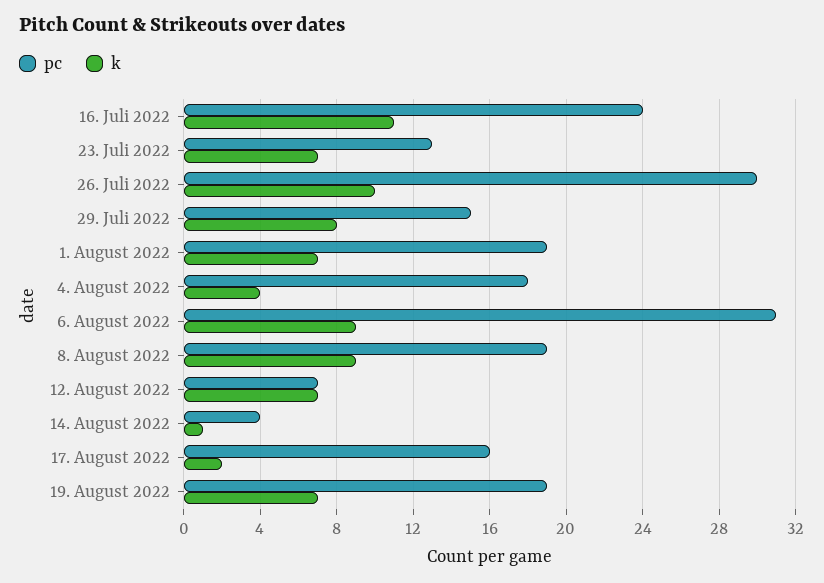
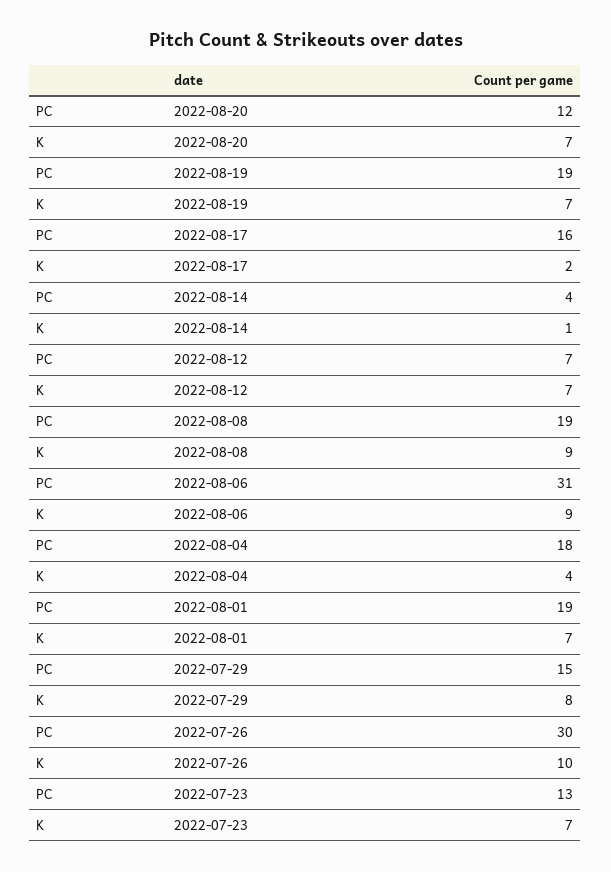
pc, 16. Juli 2022: 24 -> none
k, 16. Juli 2022: 11 -> none
pc, 2022-08-20: none -> 12
k, 2022-08-20: none -> 7

